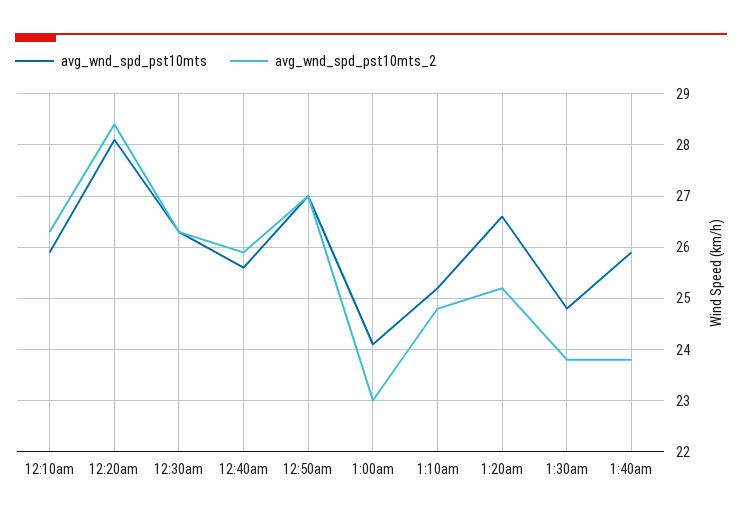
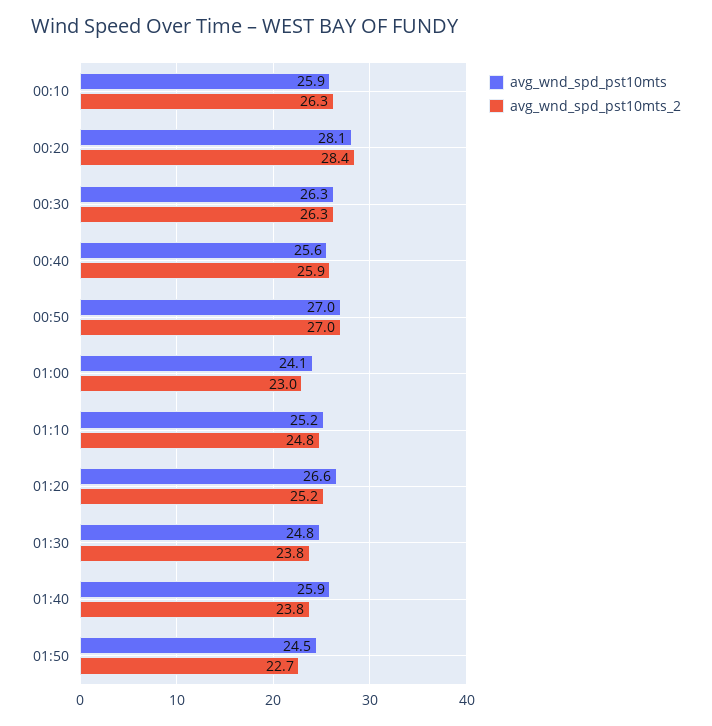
avg_wnd_spd_pst10mts, 01:50: none -> 24.5
avg_wnd_spd_pst10mts_2, 01:50: none -> 22.7

